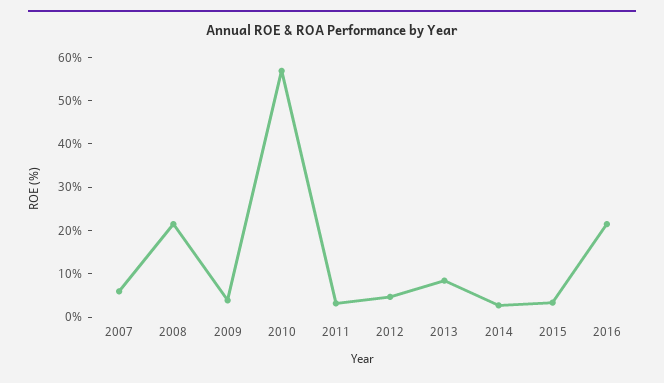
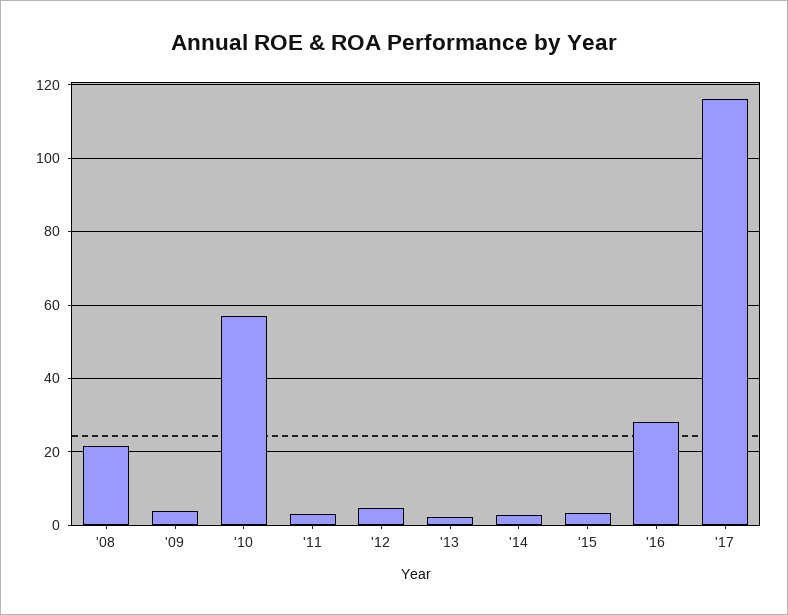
2007: 6 -> none
2013: 8 -> 2
2016: 22 -> 28
'17: none -> 116

